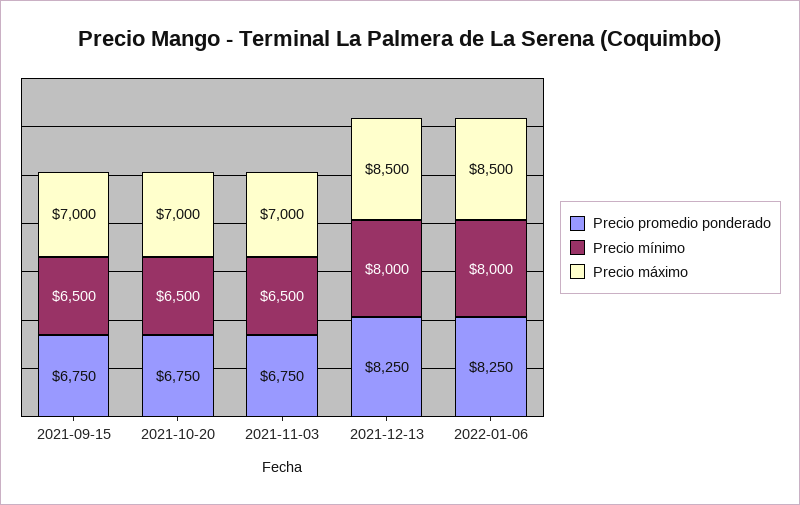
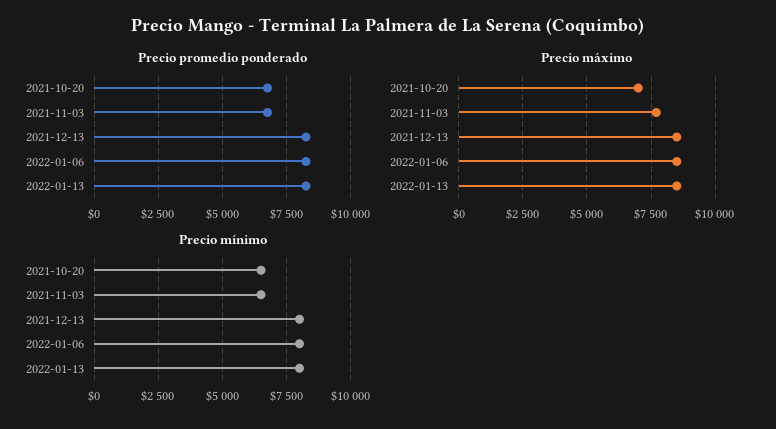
Precio promedio ponderado, 2021-09-15: 6750 -> none
Precio mínimo, 2021-09-15: 6500 -> none
Precio máximo, 2021-09-15: 7000 -> none
Precio máximo, 2021-11-03: 7000 -> 7750
Precio promedio ponderado, 2022-01-13: none -> 8250
Precio máximo, 2022-01-13: none -> 8500
Precio mínimo, 2022-01-13: none -> 8000

